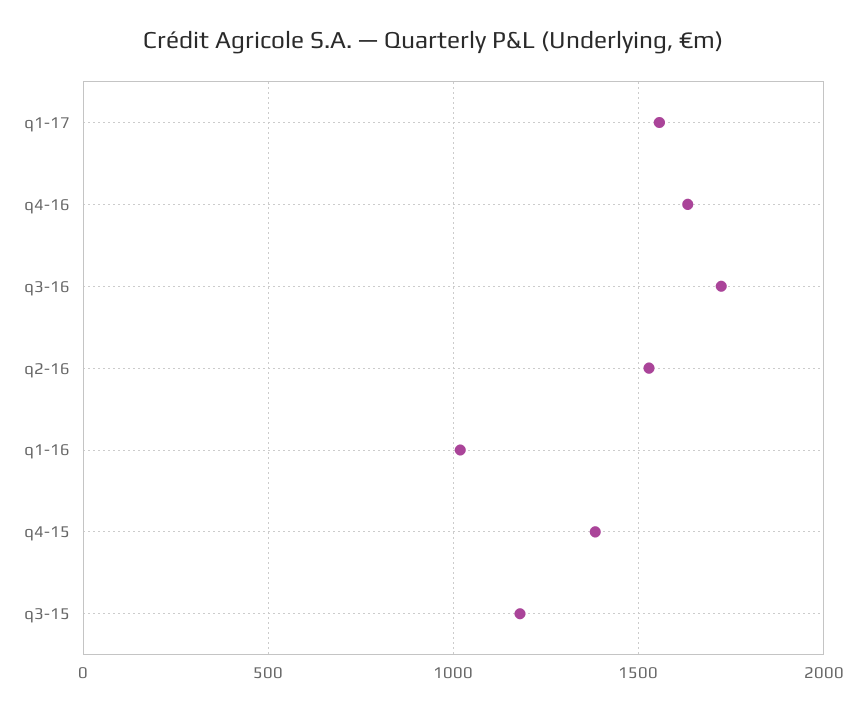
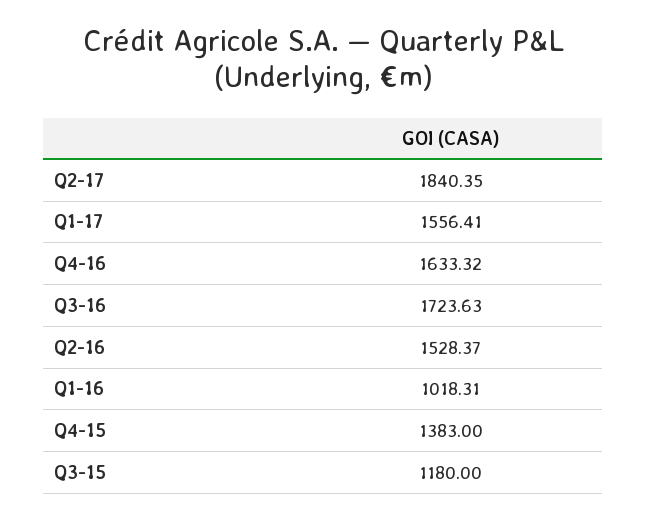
Q2-17: none -> 1840.35

